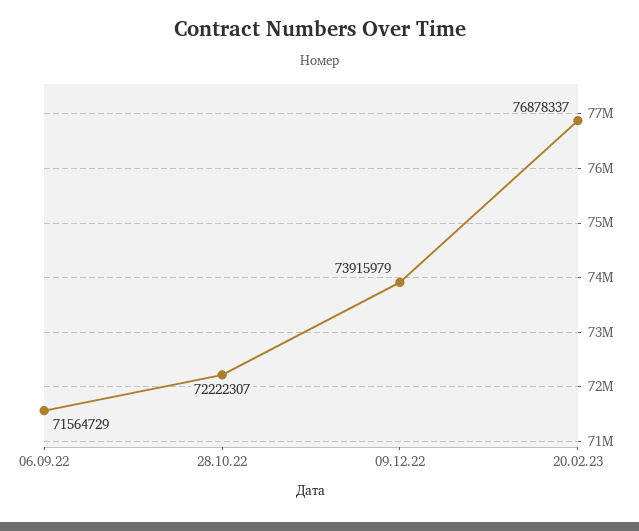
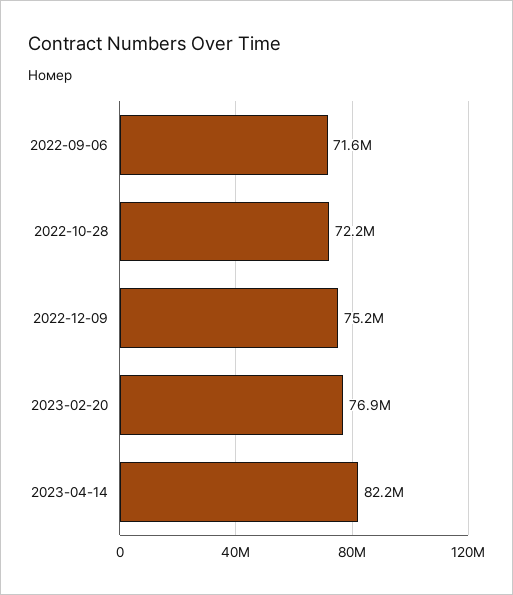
09.12.22: 73915979 -> 75200000
2023-04-14: none -> 82200000

